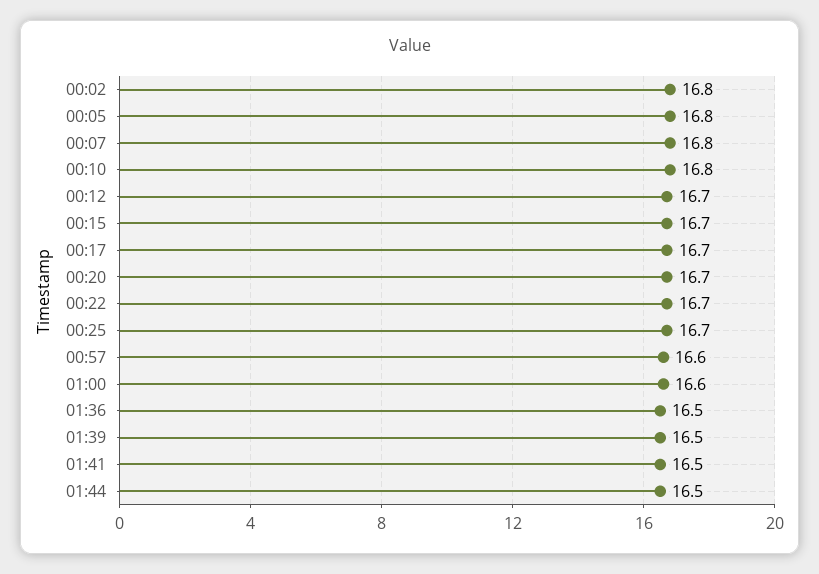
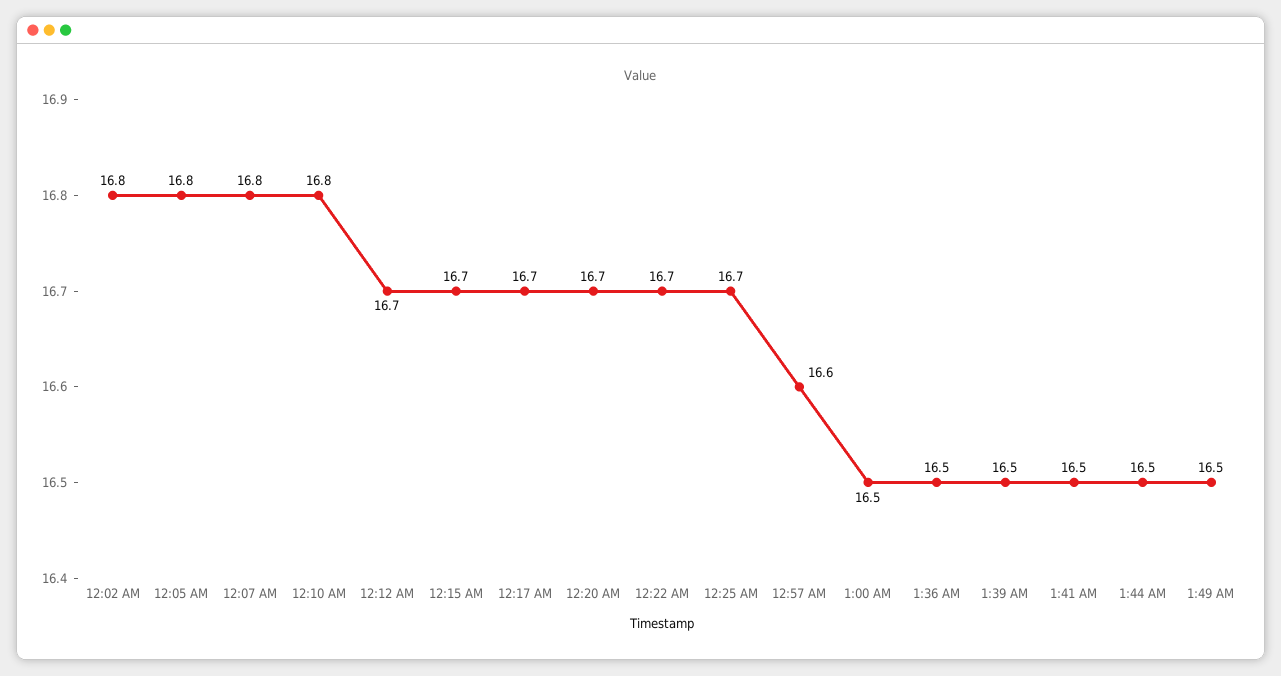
01:00: 16.6 -> 16.5
1:49 AM: none -> 16.5

